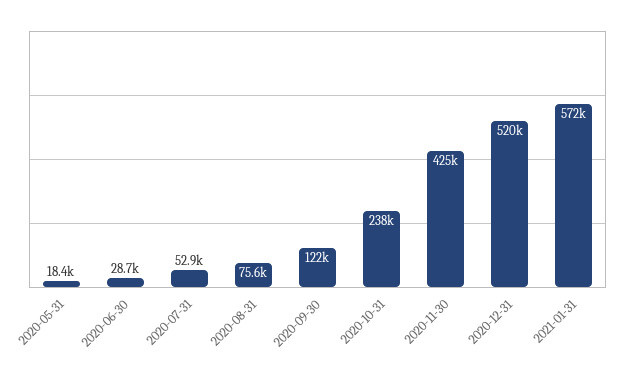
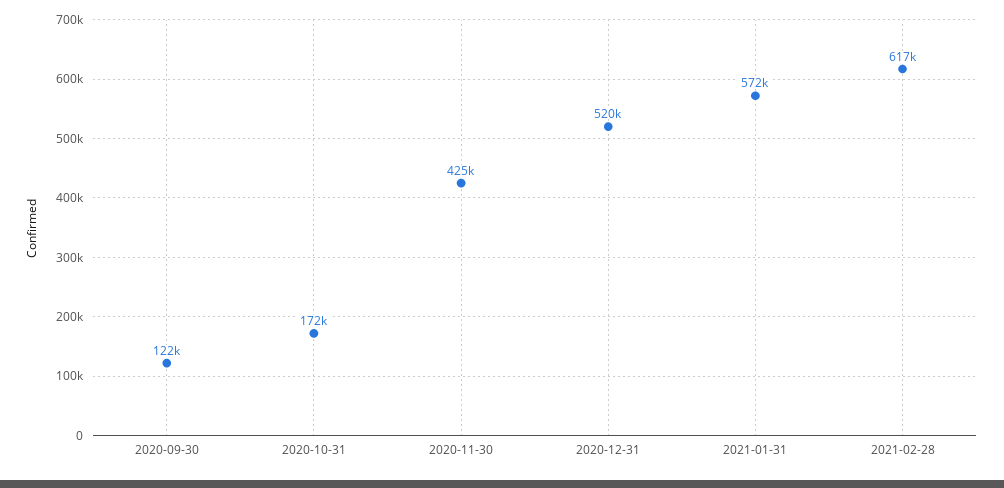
2020-05-31: 18400 -> none
2020-06-30: 28700 -> none
2020-07-31: 52900 -> none
2020-08-31: 75600 -> none
2020-10-31: 238000 -> 172000
2021-02-28: none -> 617000

